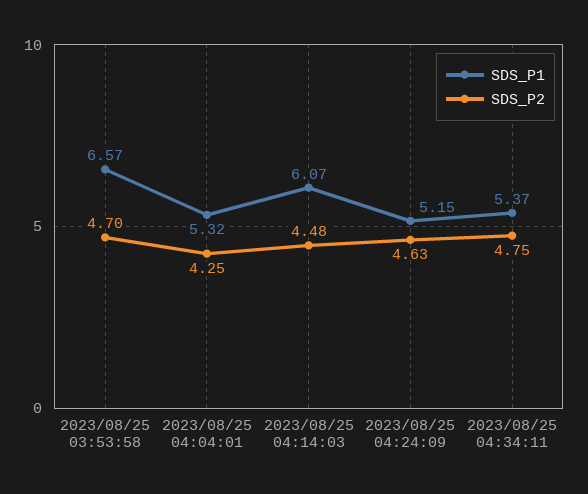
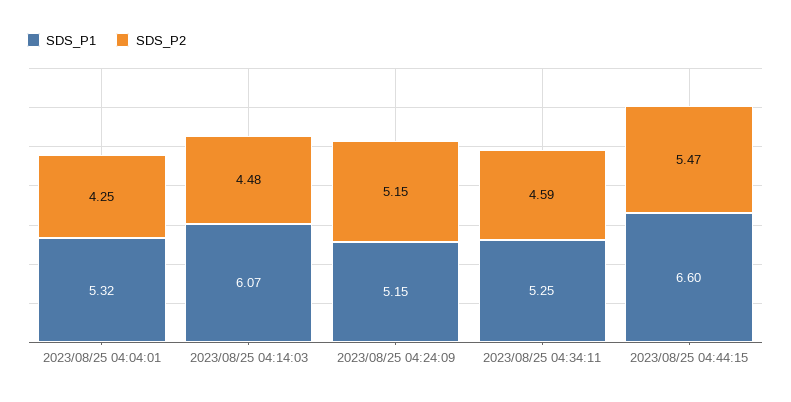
SDS_P1, 2023/08/25 03:53:58: 6.57 -> none
SDS_P2, 2023/08/25 03:53:58: 4.7 -> none
SDS_P2, 2023/08/25 04:24:09: 4.63 -> 5.15
SDS_P1, 2023/08/25 04:34:11: 5.37 -> 5.25
SDS_P2, 2023/08/25 04:34:11: 4.75 -> 4.59
SDS_P1, 2023/08/25 04:44:15: none -> 6.6
SDS_P2, 2023/08/25 04:44:15: none -> 5.47

